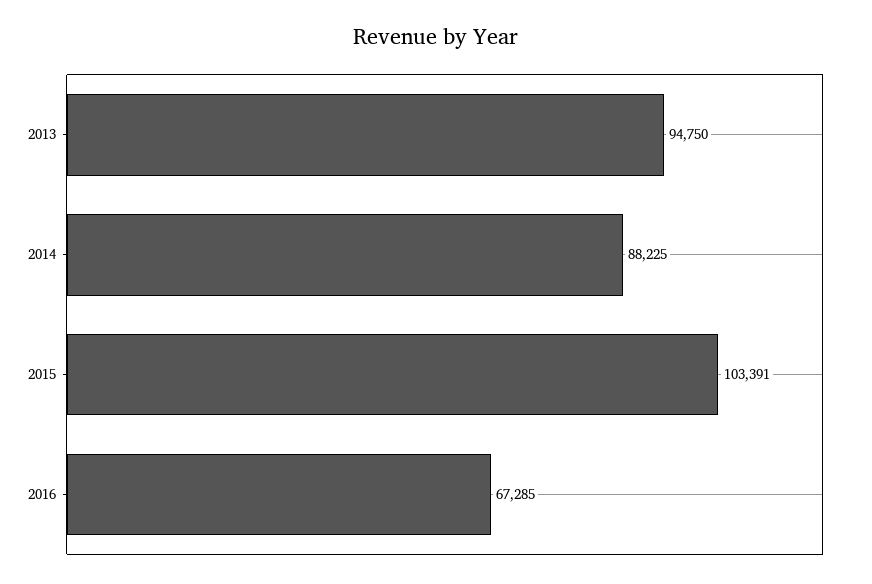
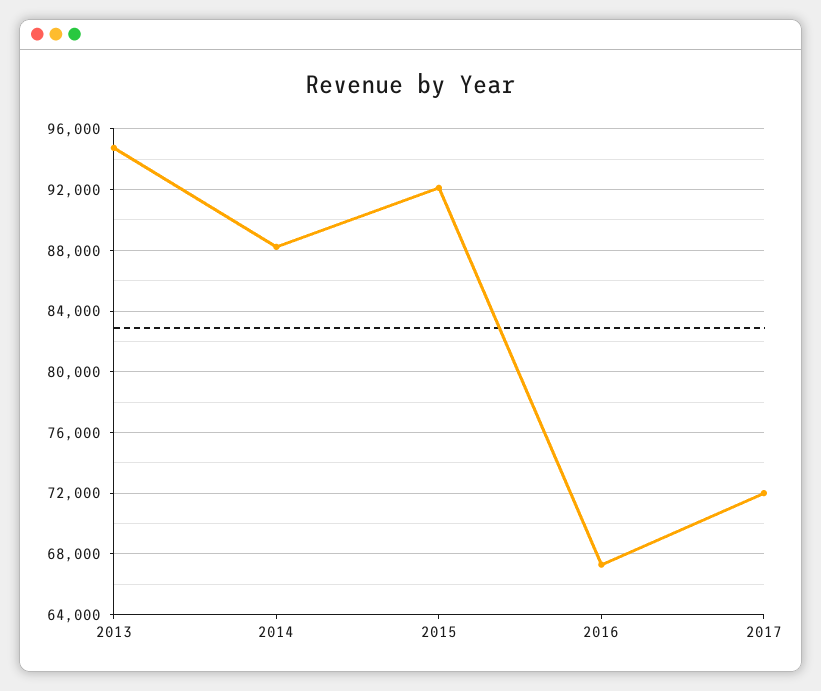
2015: 103391 -> 92000
2017: none -> 72000

